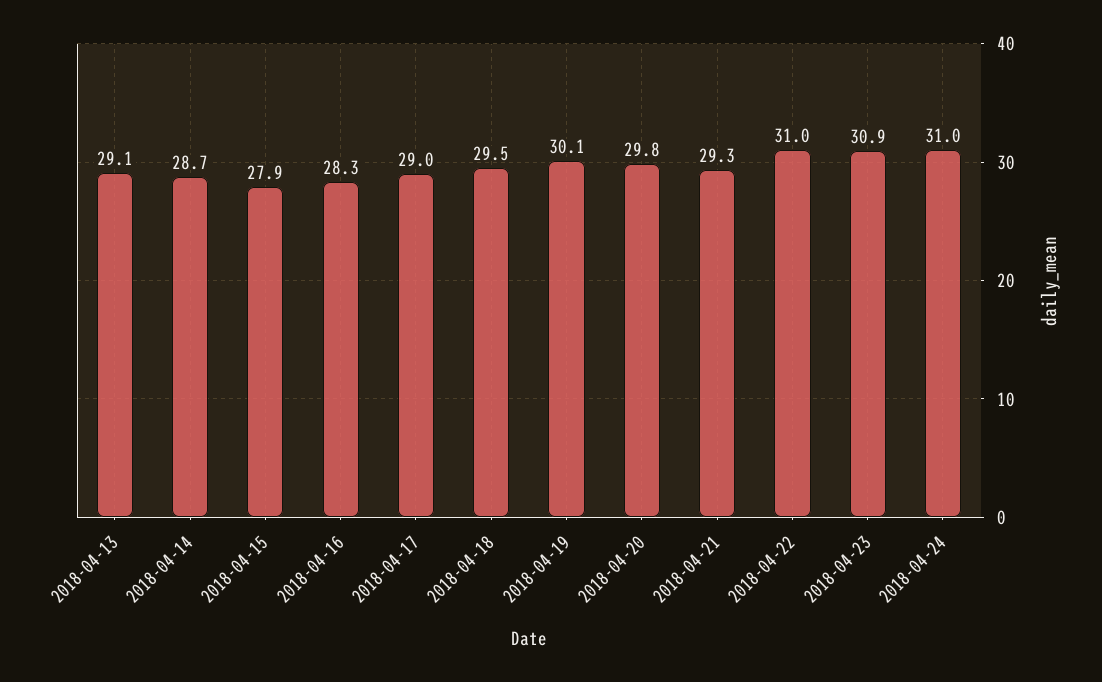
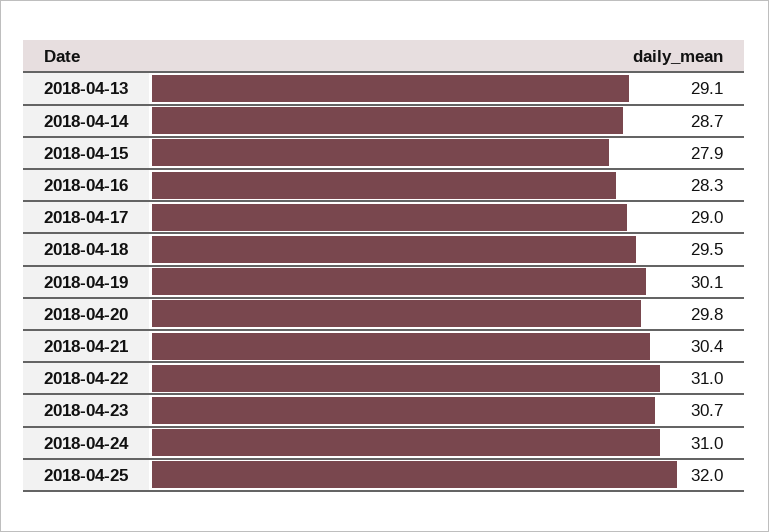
2018-04-21: 29.3 -> 30.4
2018-04-23: 30.9 -> 30.7
2018-04-25: none -> 32

